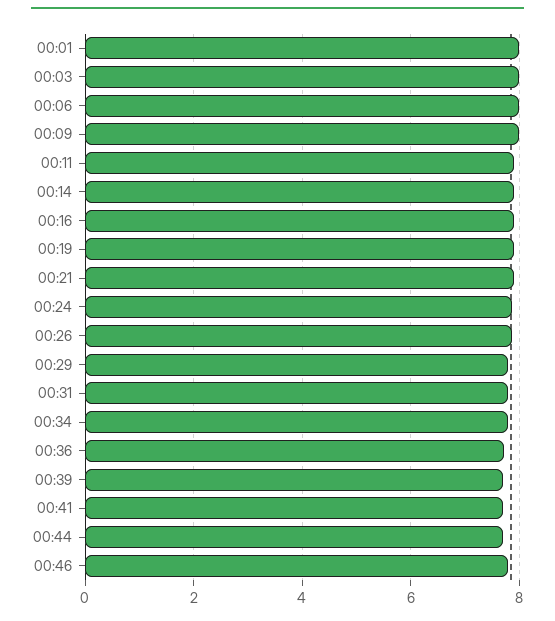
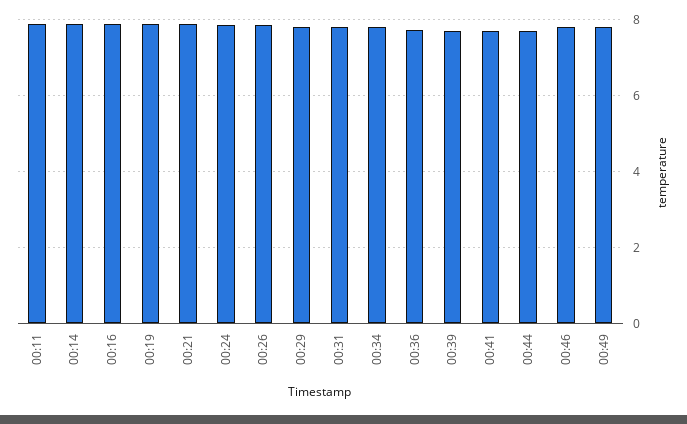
00:01: 8 -> none
00:03: 8 -> none
00:06: 8 -> none
00:09: 8 -> none
00:49: none -> 7.8

